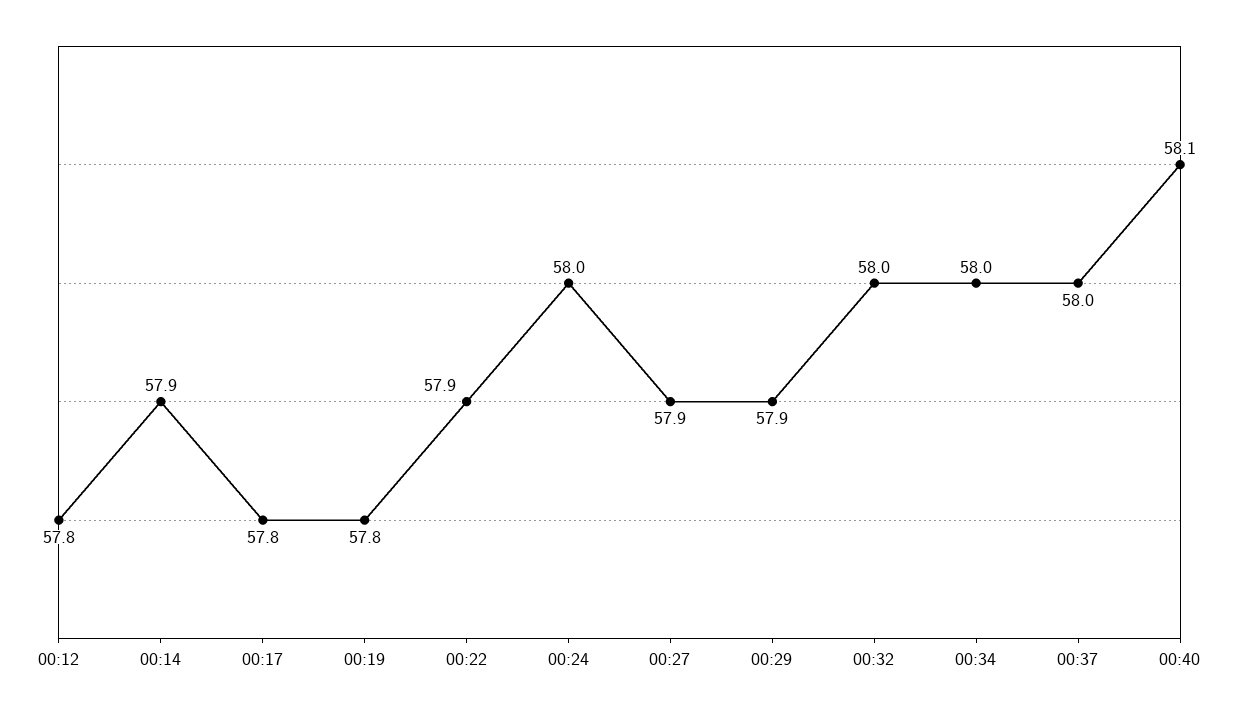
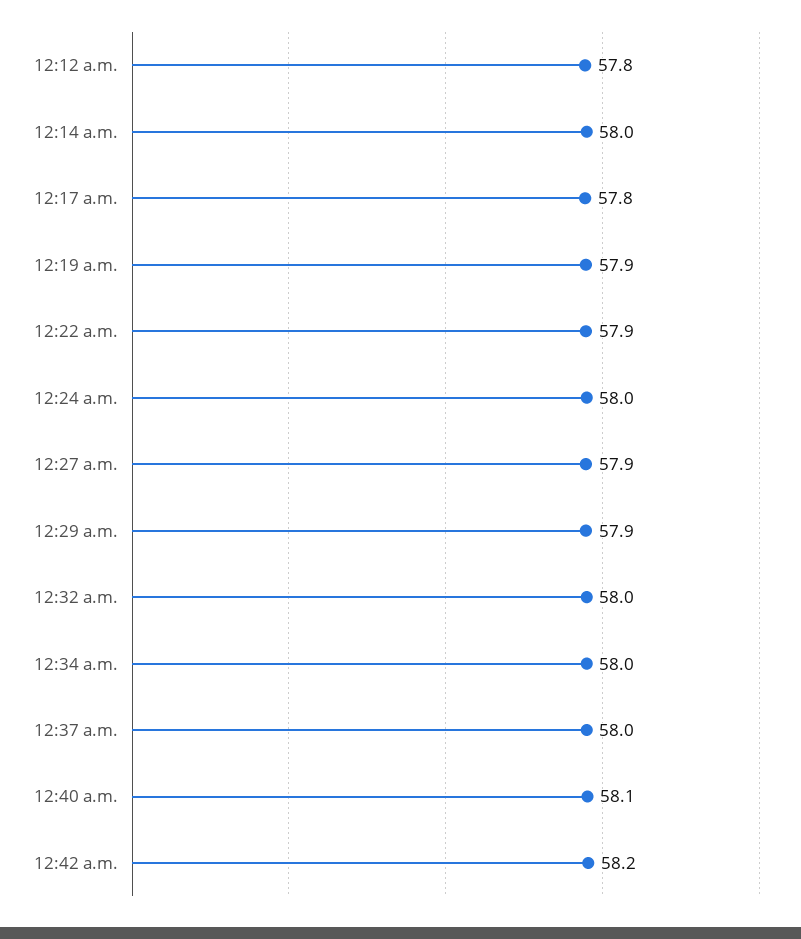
00:14: 57.9 -> 58
00:19: 57.8 -> 57.9
12:42 a.m.: none -> 58.2

